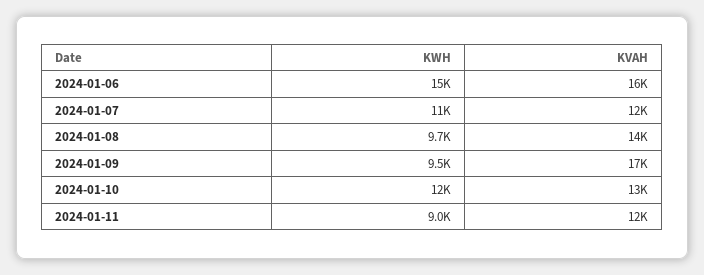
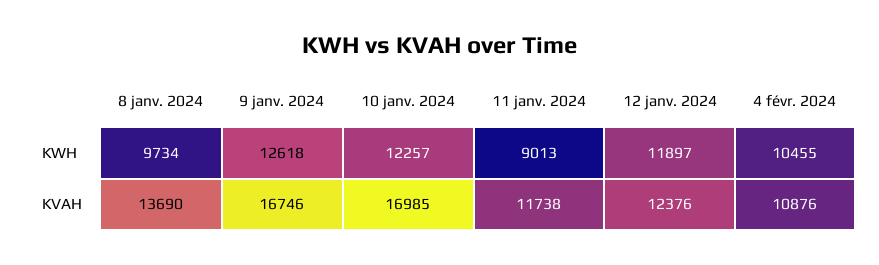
KWH, 2024-01-06: 15000 -> none
KVAH, 2024-01-06: 16000 -> none
KWH, 2024-01-07: 11000 -> none
KVAH, 2024-01-07: 12000 -> none
KWH, 2024-01-09: 9500 -> 12618
KVAH, 2024-01-10: 13000 -> 16985
KWH, 12 janv. 2024: none -> 11897
KWH, 4 févr. 2024: none -> 10455
KVAH, 12 janv. 2024: none -> 12376
KVAH, 4 févr. 2024: none -> 10876

